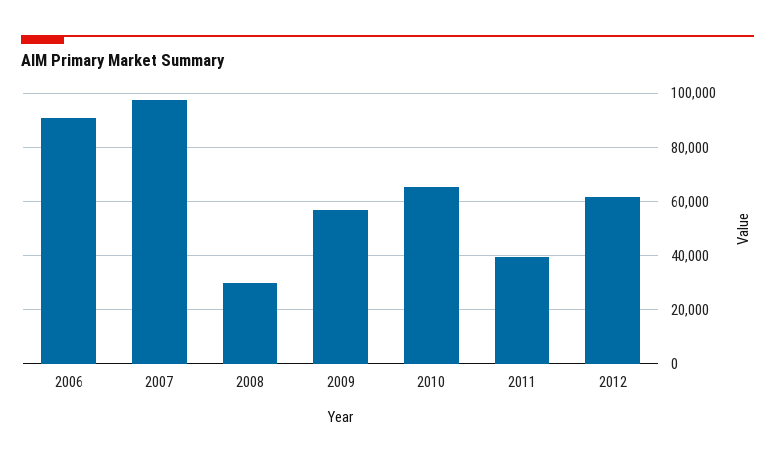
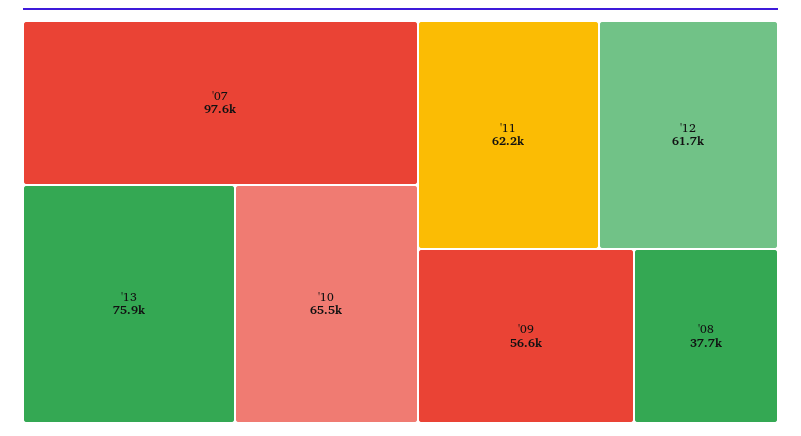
2006: 90000 -> none
2008: 30000 -> 37700
2011: 40000 -> 62200
'13: none -> 75900

